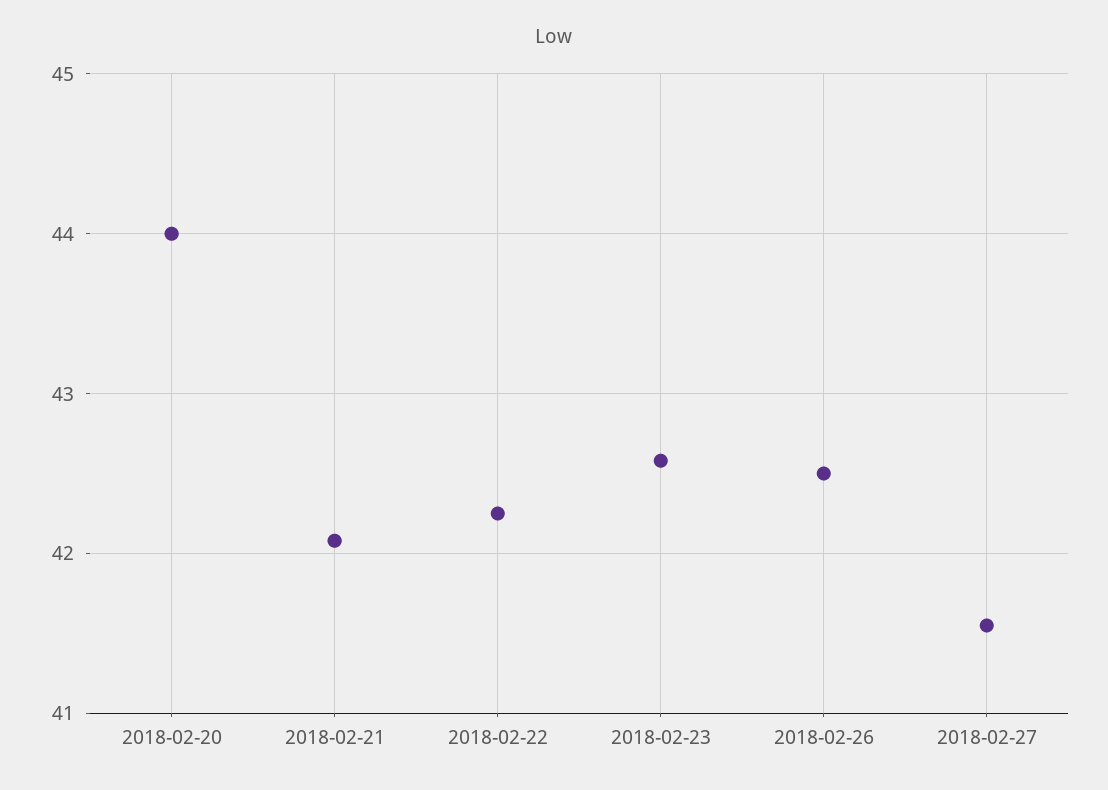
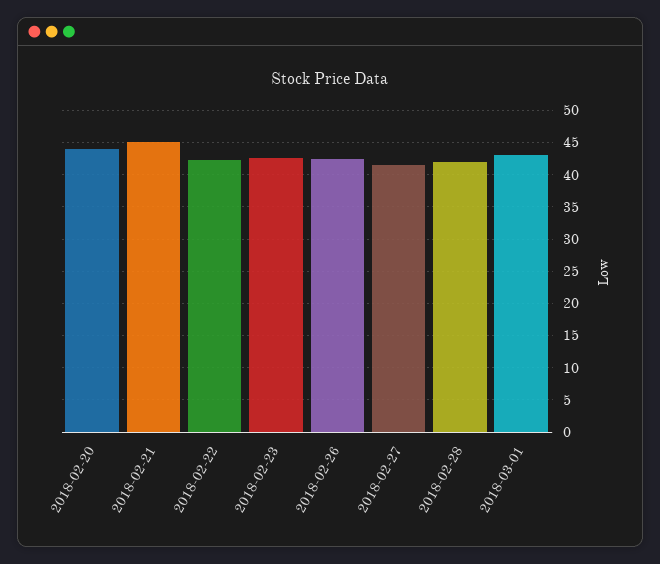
2018-02-21: 42.1 -> 45
2018-02-28: none -> 42
2018-03-01: none -> 43

